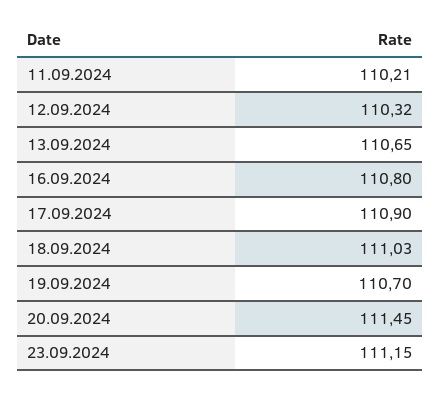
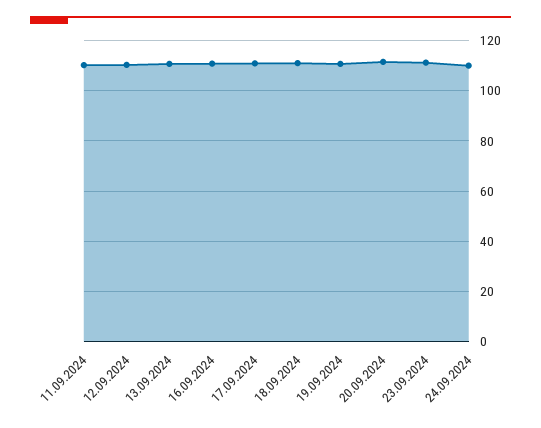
24.09.2024: none -> 110

